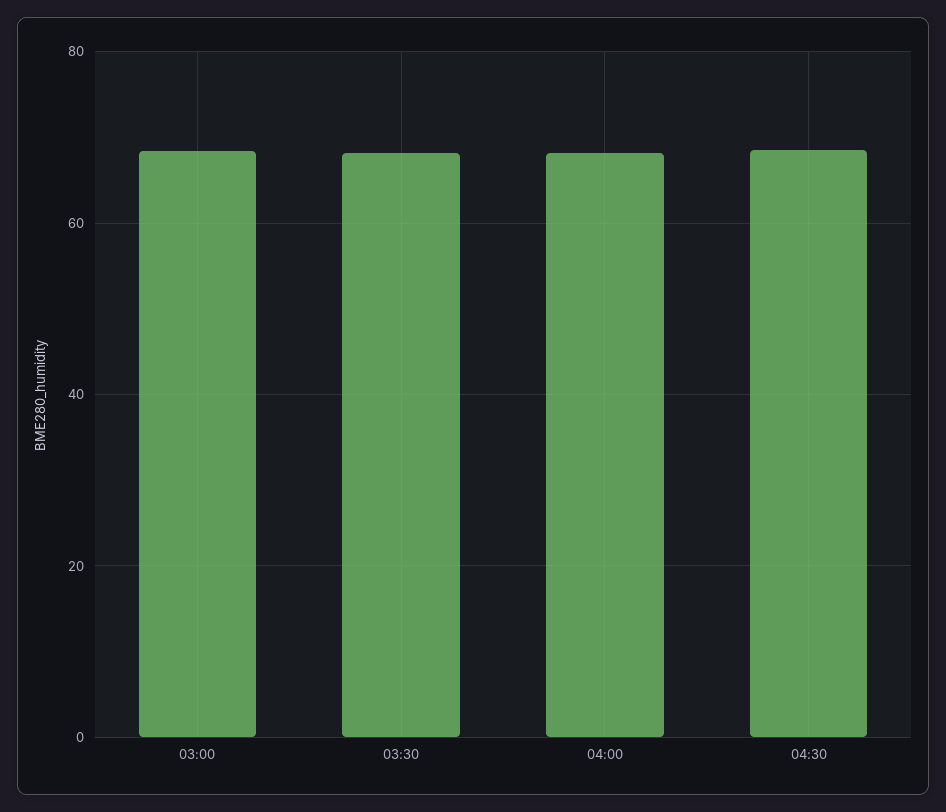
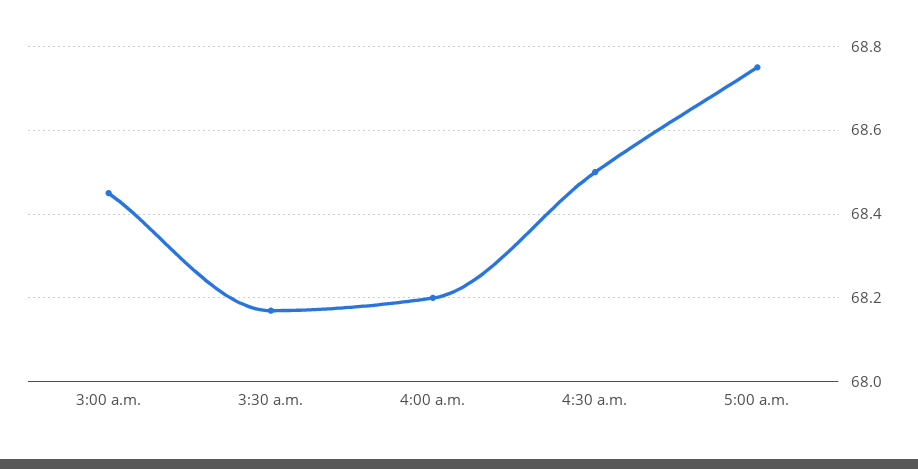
5:00 a.m.: none -> 68.75

